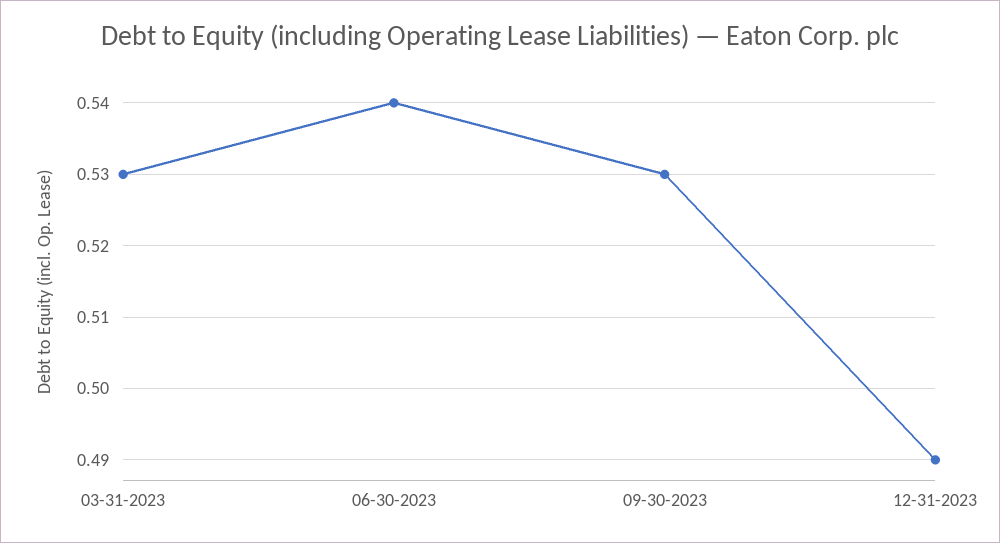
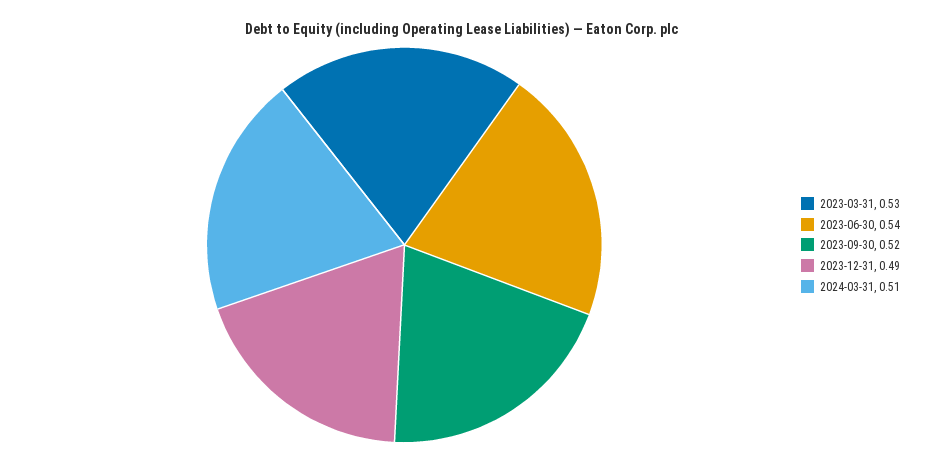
09-30-2023: 0.53 -> 0.52
2024-03-31: none -> 0.51

